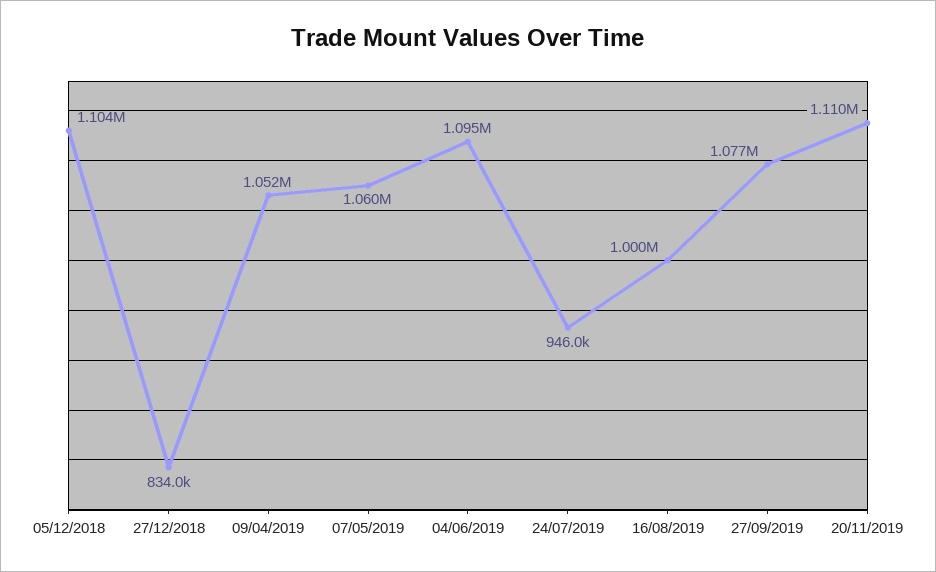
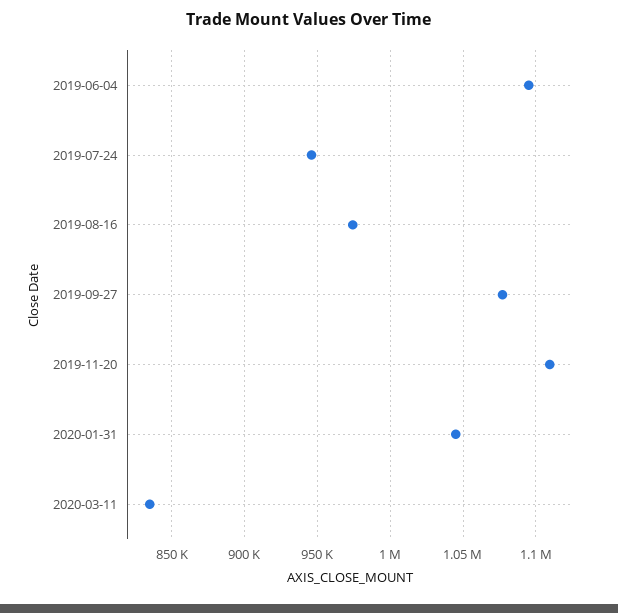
05/12/2018: 1104000 -> none
27/12/2018: 834000 -> none
09/04/2019: 1052000 -> none
07/05/2019: 1060000 -> none
16/08/2019: 1000000 -> 975000
2020-01-31: none -> 1045000
2020-03-11: none -> 835000

